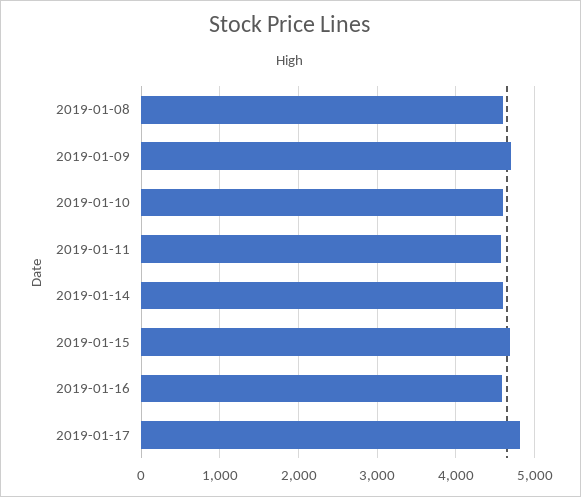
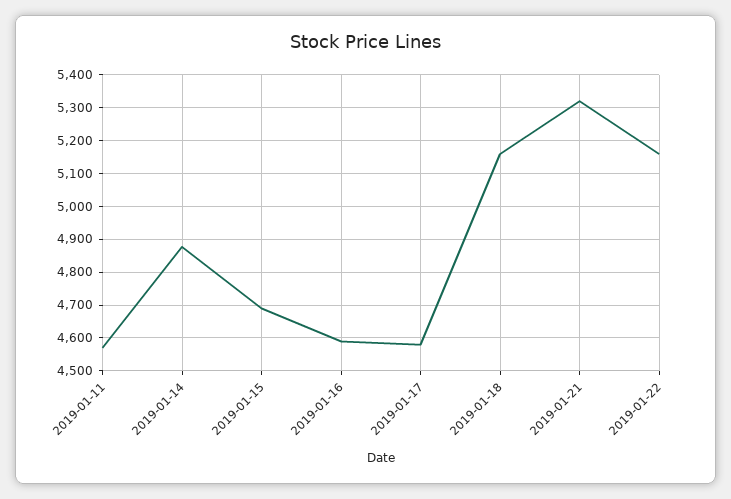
2019-01-08: 4600 -> none
2019-01-09: 4700 -> none
2019-01-10: 4600 -> none
2019-01-14: 4600 -> 4880
2019-01-17: 4800 -> 4580
2019-01-18: none -> 5160
2019-01-21: none -> 5320
2019-01-22: none -> 5160

